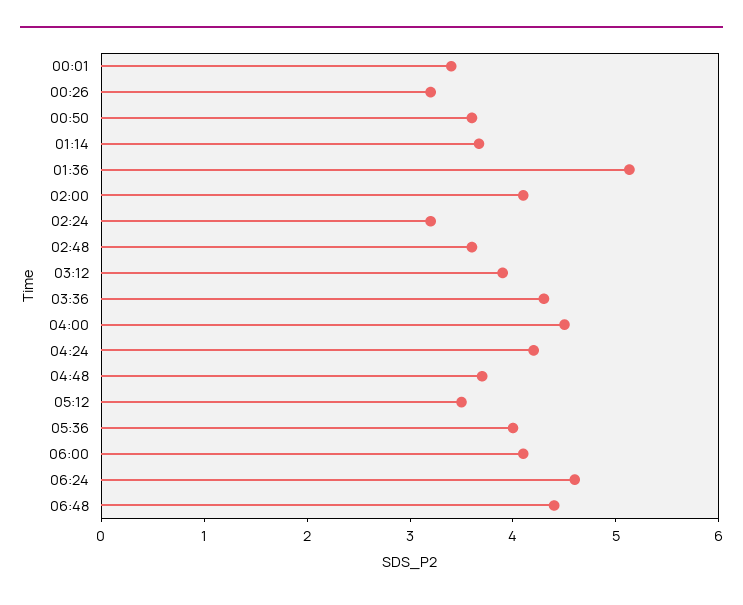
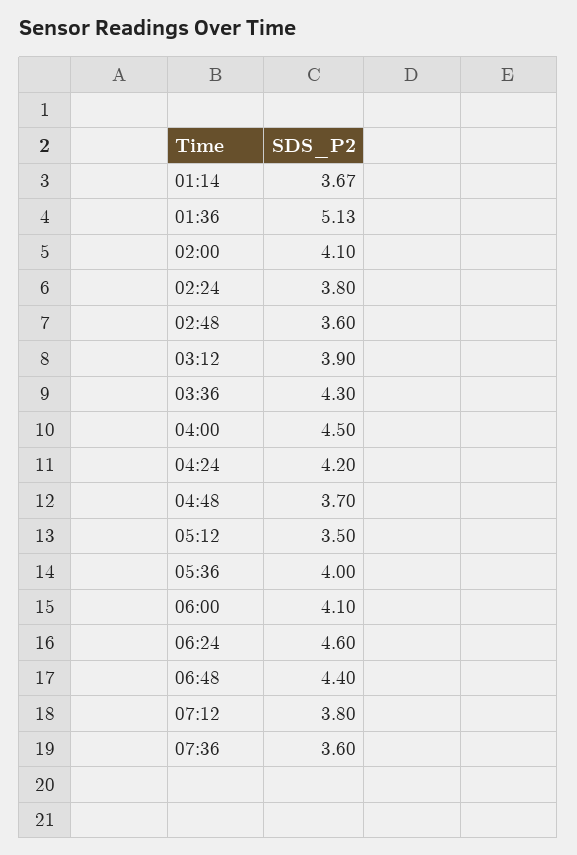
00:01: 3.4 -> none
00:26: 3.2 -> none
00:50: 3.6 -> none
02:24: 3.2 -> 3.8
07:12: none -> 3.8
07:36: none -> 3.6

